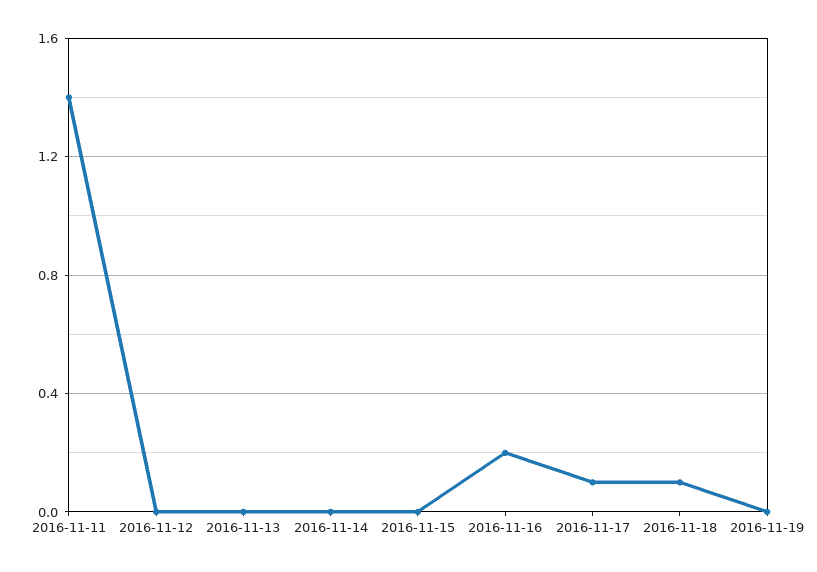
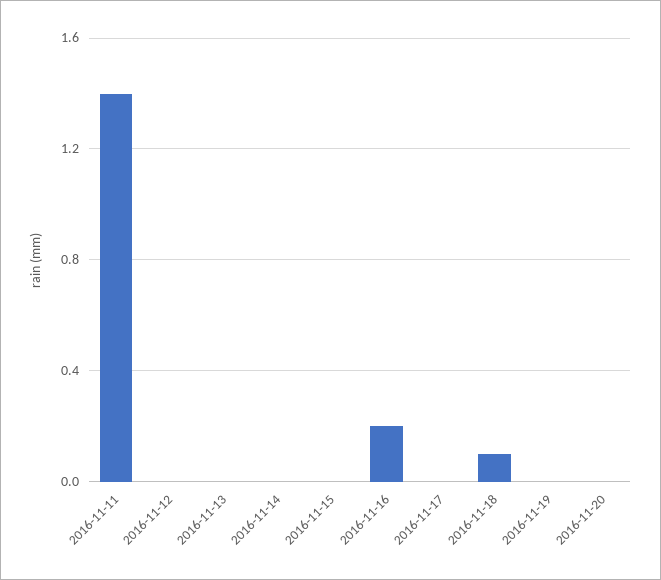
2016-11-17: 0.1 -> 0
2016-11-20: none -> 0

